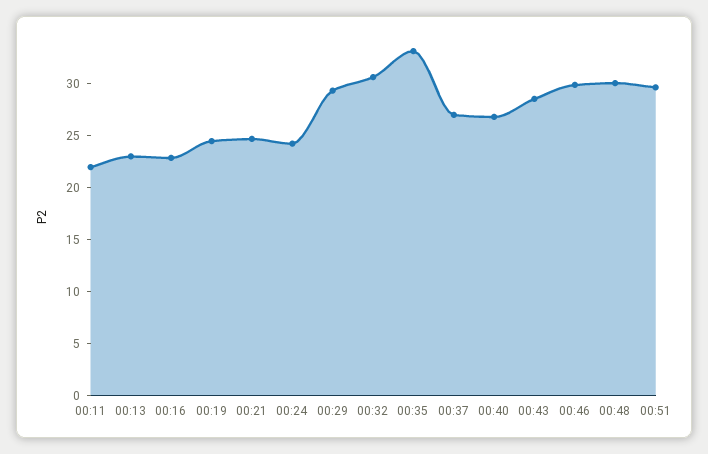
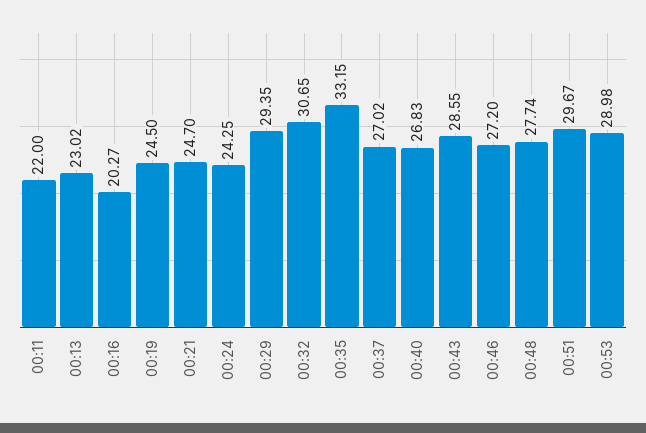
00:16: 23 -> 20.27
00:46: 30 -> 27.2
00:48: 30 -> 27.74
00:53: none -> 28.98

